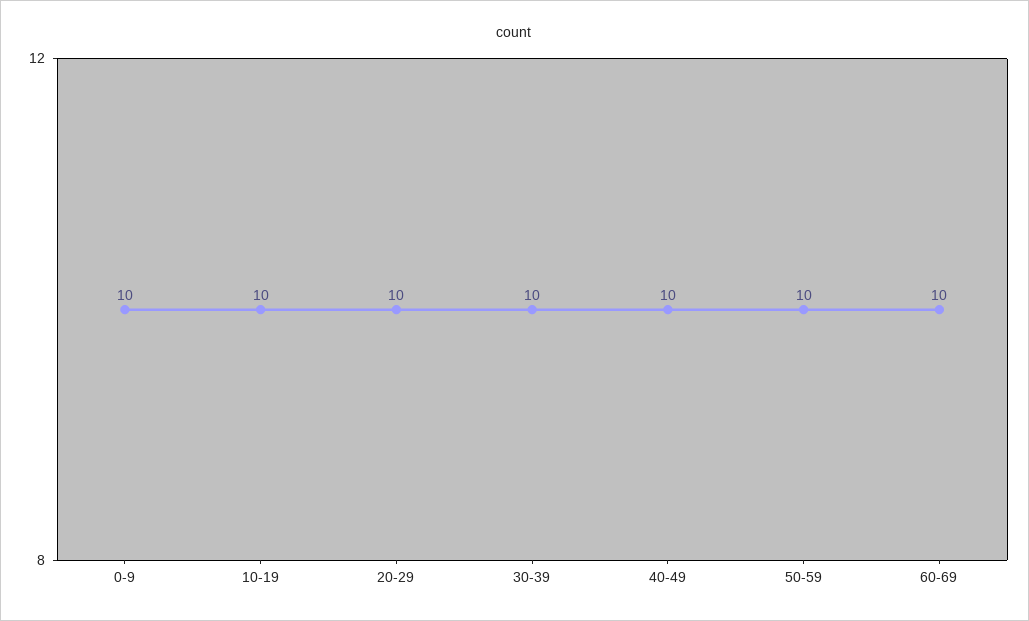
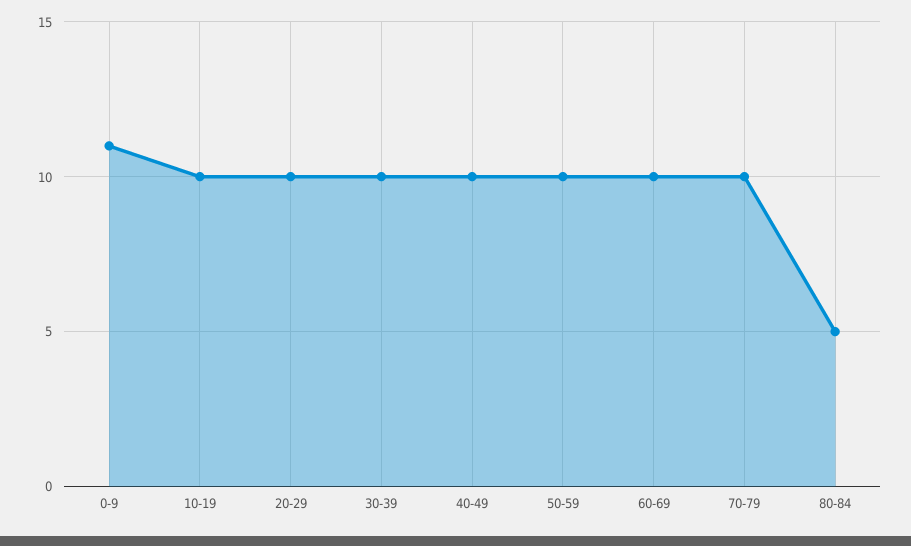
0-9: 10 -> 11
70-79: none -> 10
80-84: none -> 5

